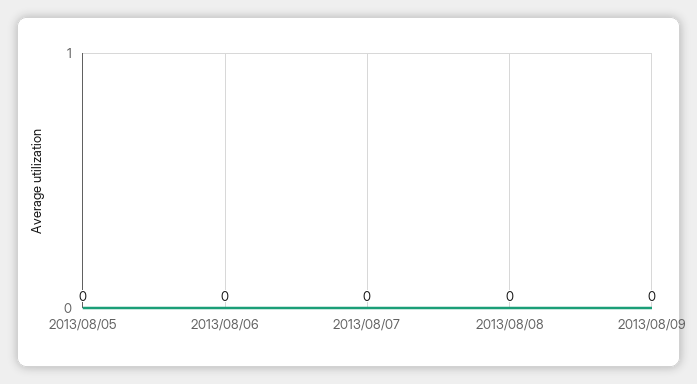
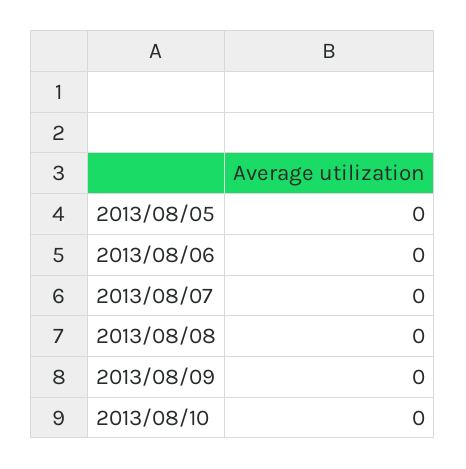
2013/08/10: none -> 0

